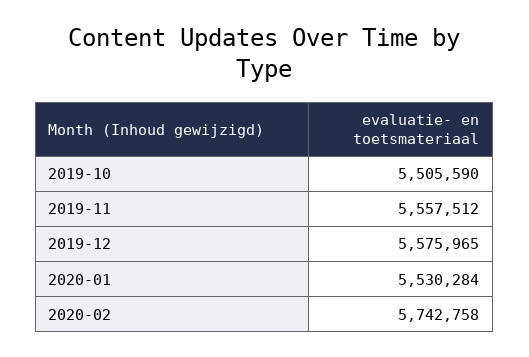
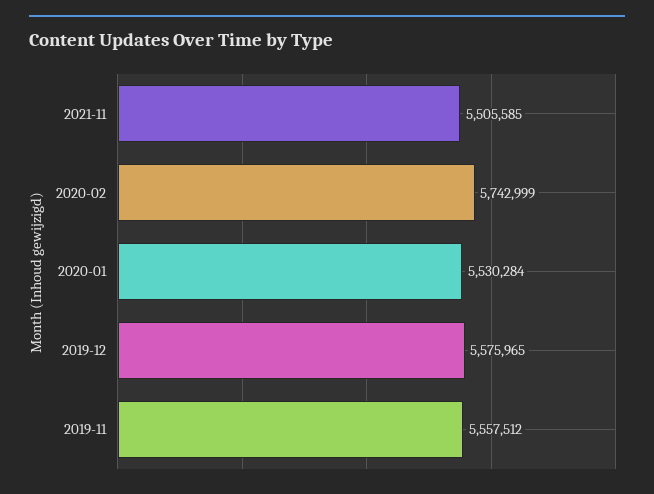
2019-10: 5505590 -> none
2020-02: 5742758 -> 5742999
2021-11: none -> 5505585

